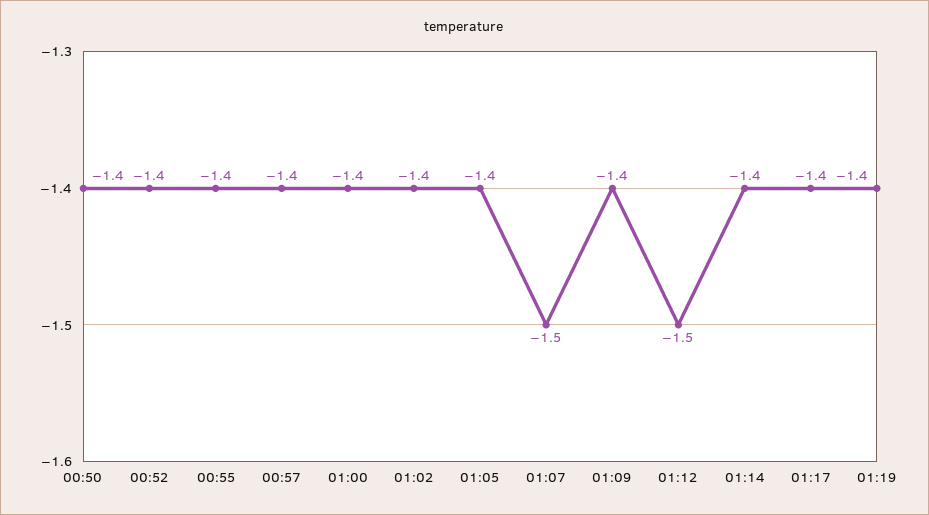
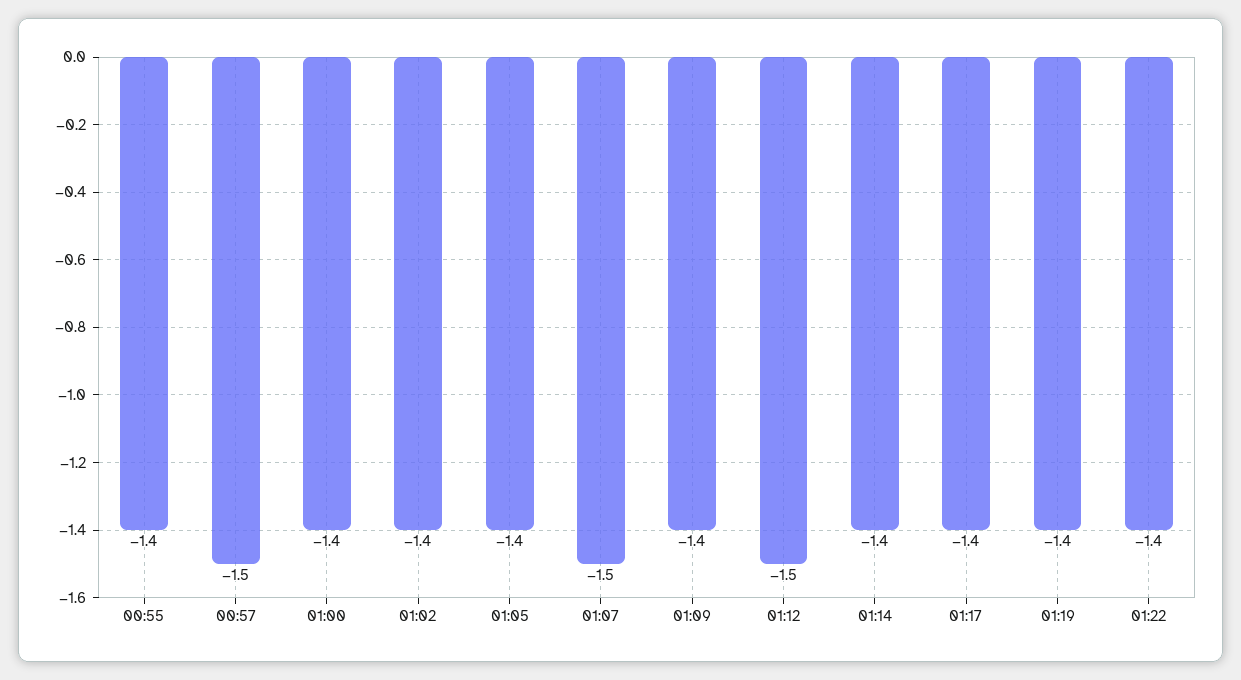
00:50: -1.4 -> none
00:52: -1.4 -> none
00:57: -1.4 -> -1.5
01:22: none -> -1.4

